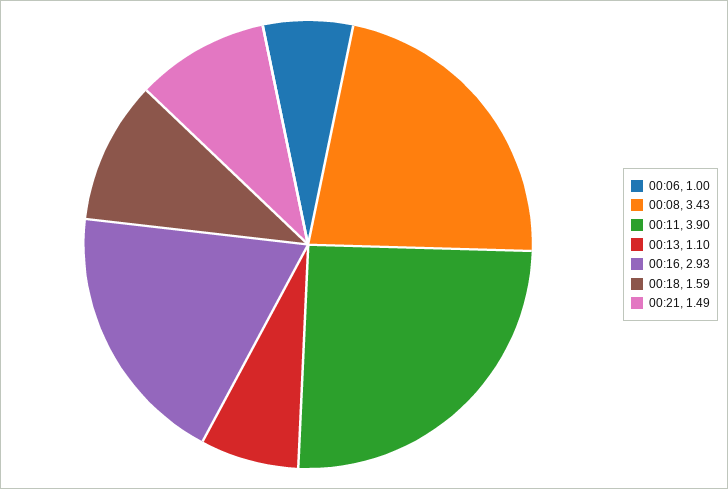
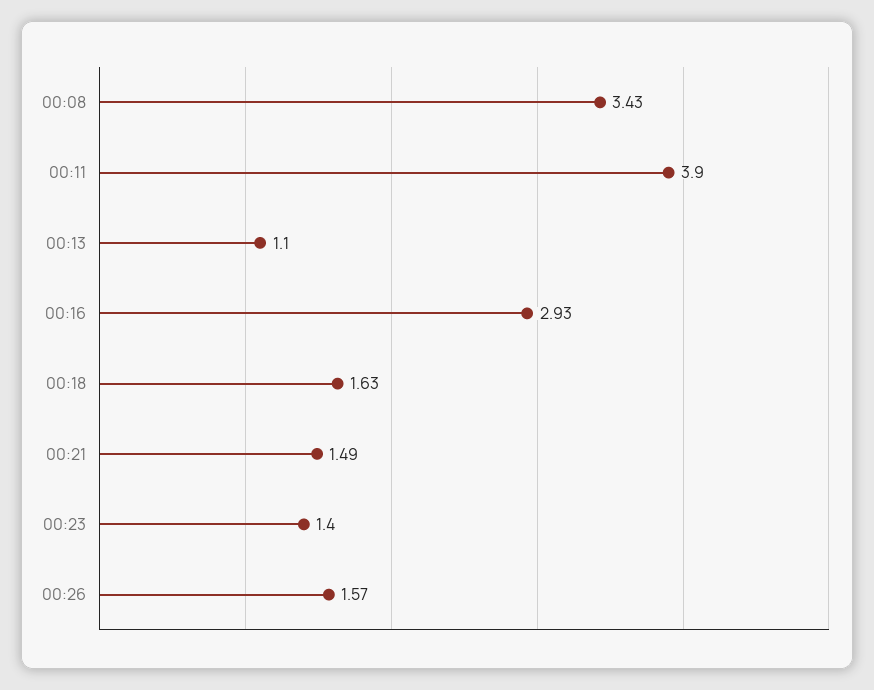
00:06: 1 -> none
00:18: 1.59 -> 1.63
00:23: none -> 1.4
00:26: none -> 1.57

